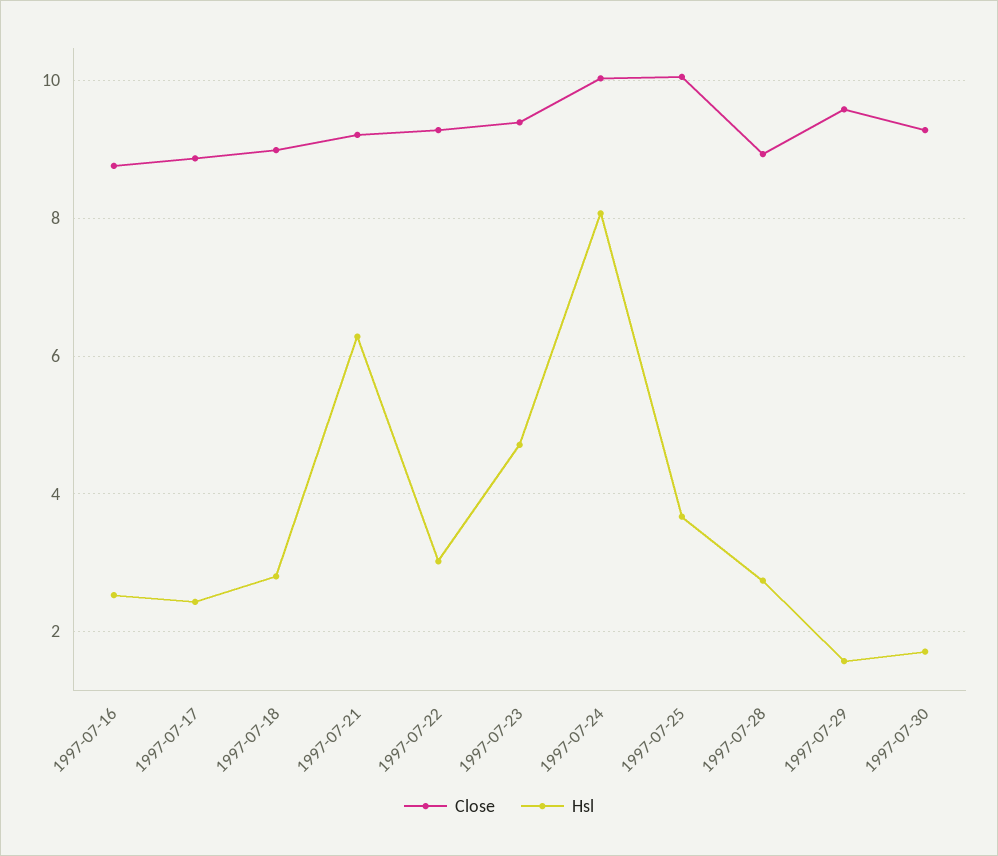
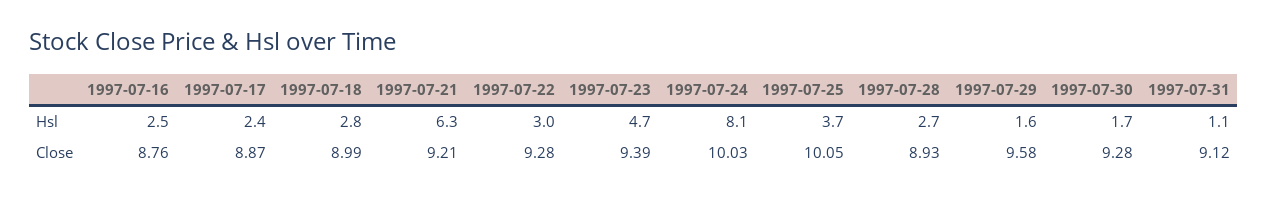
Hsl, 1997-07-31: none -> 1.1
Close, 1997-07-31: none -> 9.12

